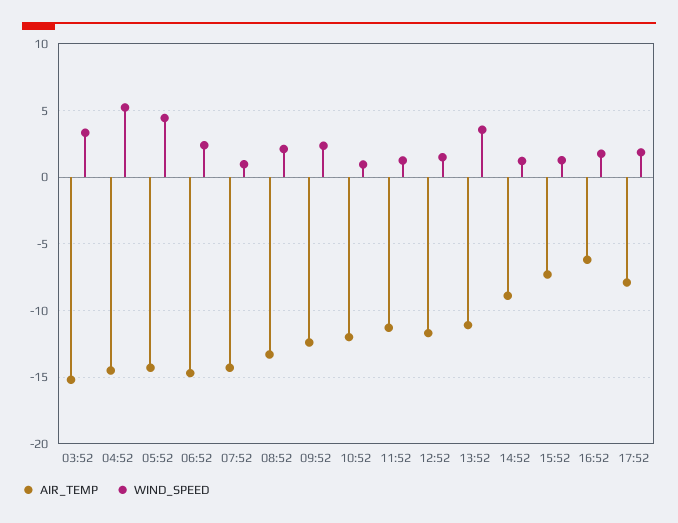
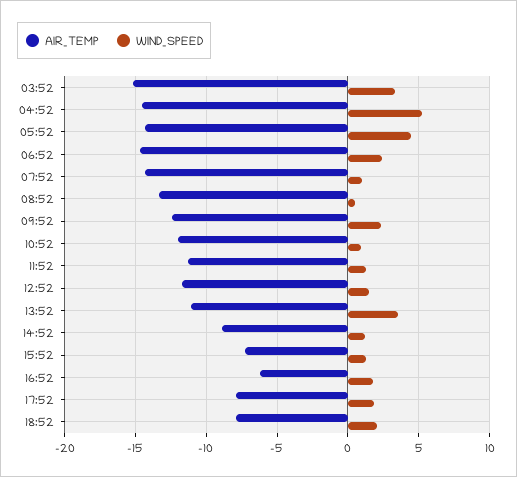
WIND_SPEED, 08:52: 2 -> 0.5
AIR_TEMP, 18:52: none -> -8
WIND_SPEED, 18:52: none -> 2

